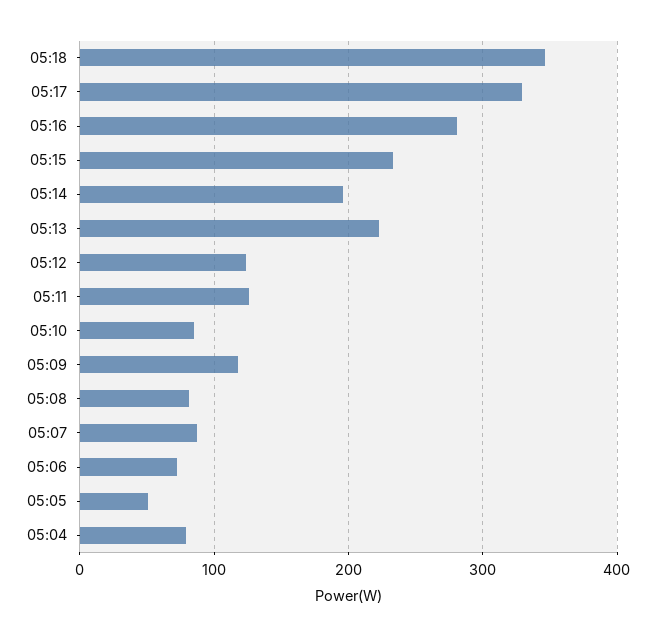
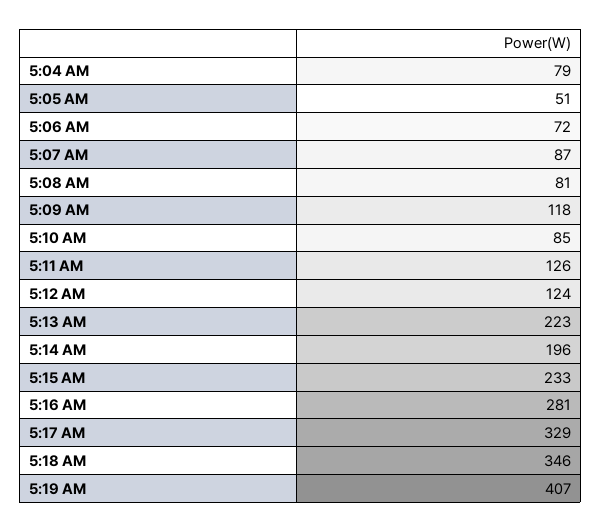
5:19 AM: none -> 407

